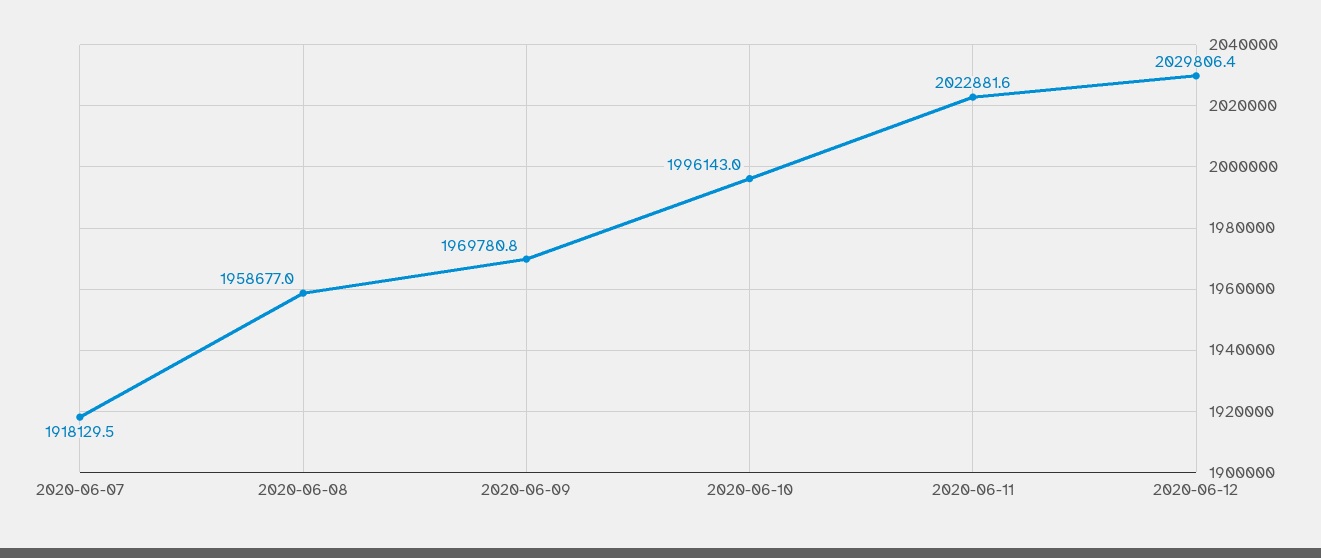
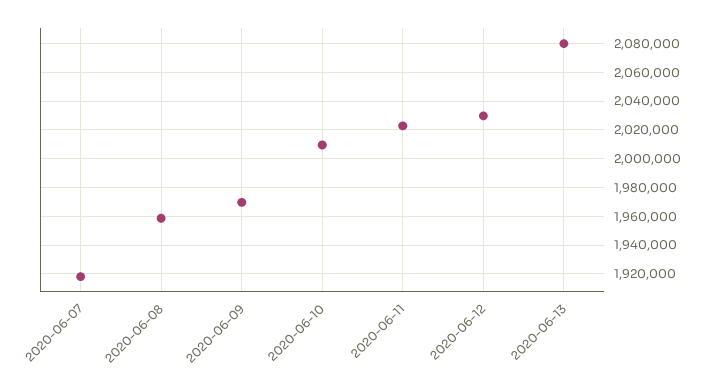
2020-06-10: 1996143 -> 2010000
2020-06-13: none -> 2080000

